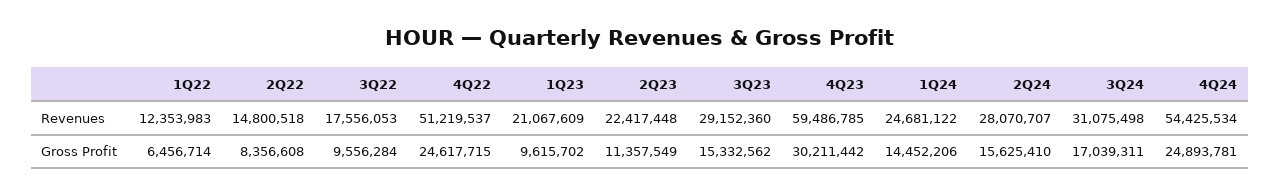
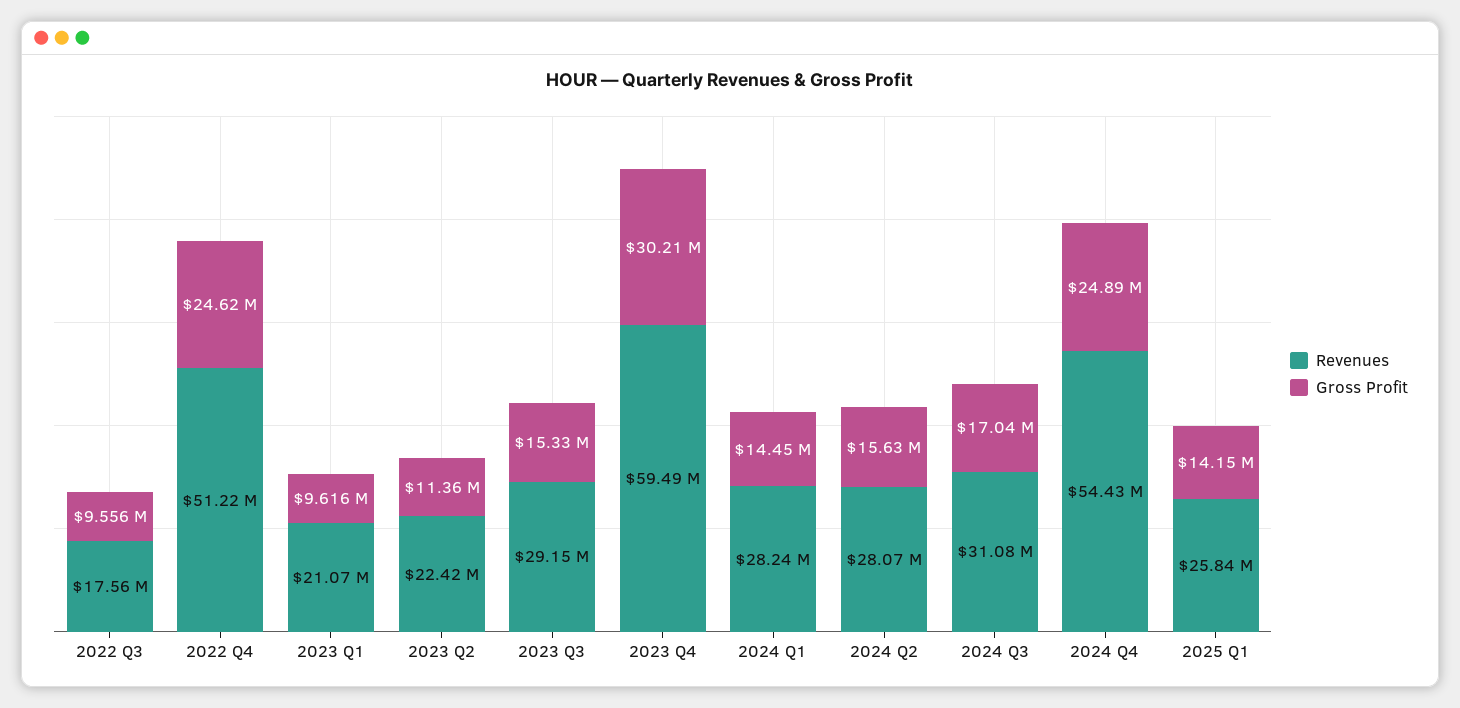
Revenues, 1Q22: 12353983 -> none
Revenues, 2Q22: 14800518 -> none
Revenues, 1Q24: 24681122 -> 28240000
Gross Profit, 1Q22: 6456714 -> none
Gross Profit, 2Q22: 8356608 -> none
Revenues, 2025 Q1: none -> 25840000
Gross Profit, 2025 Q1: none -> 14150000

